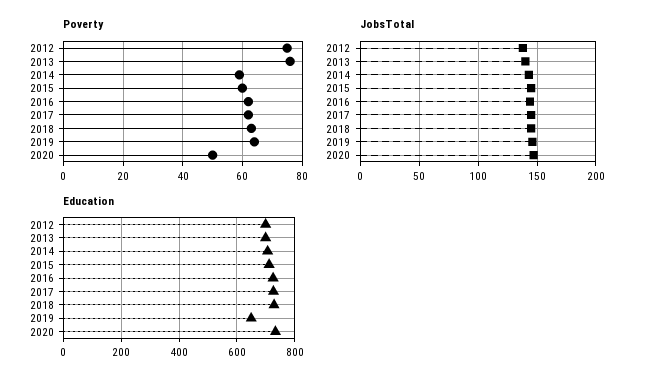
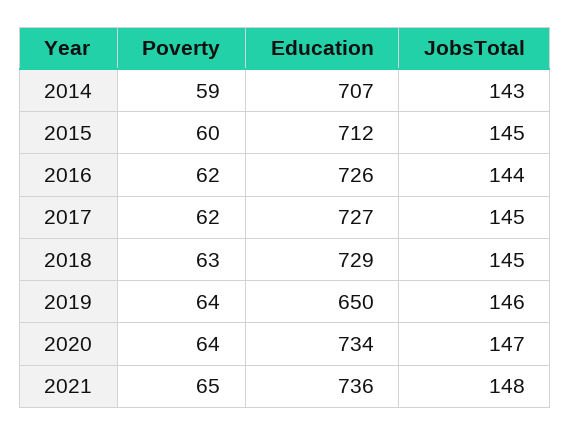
Poverty, 2012: 75 -> none
Poverty, 2013: 75 -> none
Poverty, 2020: 50 -> 64
JobsTotal, 2012: 140 -> none
JobsTotal, 2013: 140 -> none
Education, 2012: 700 -> none
Education, 2013: 700 -> none
Poverty, 2021: none -> 65
Education, 2021: none -> 736
JobsTotal, 2021: none -> 148

